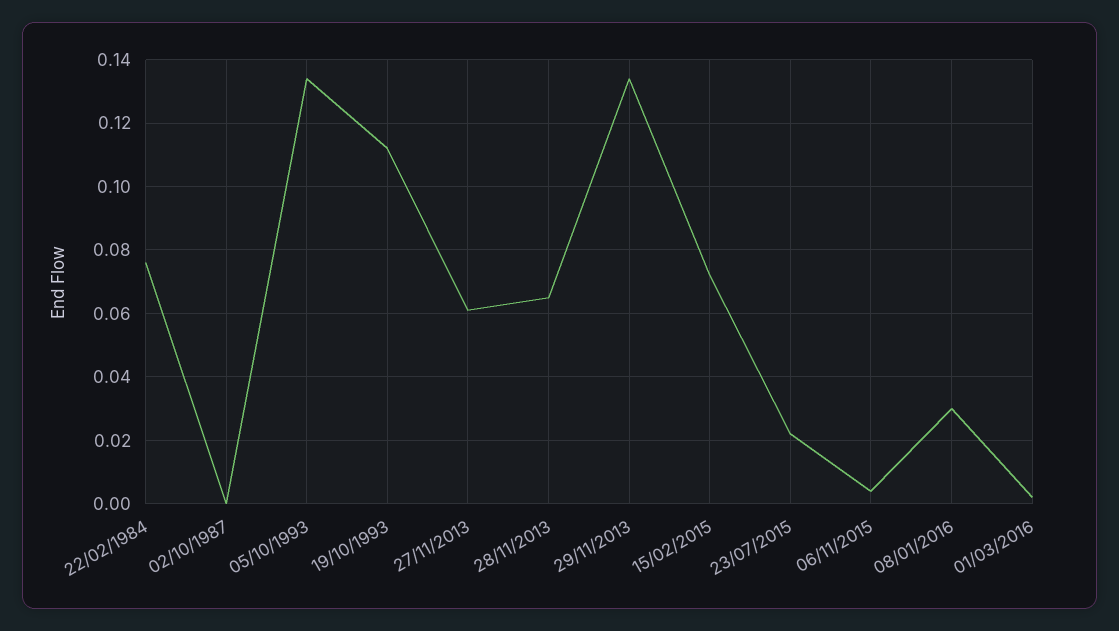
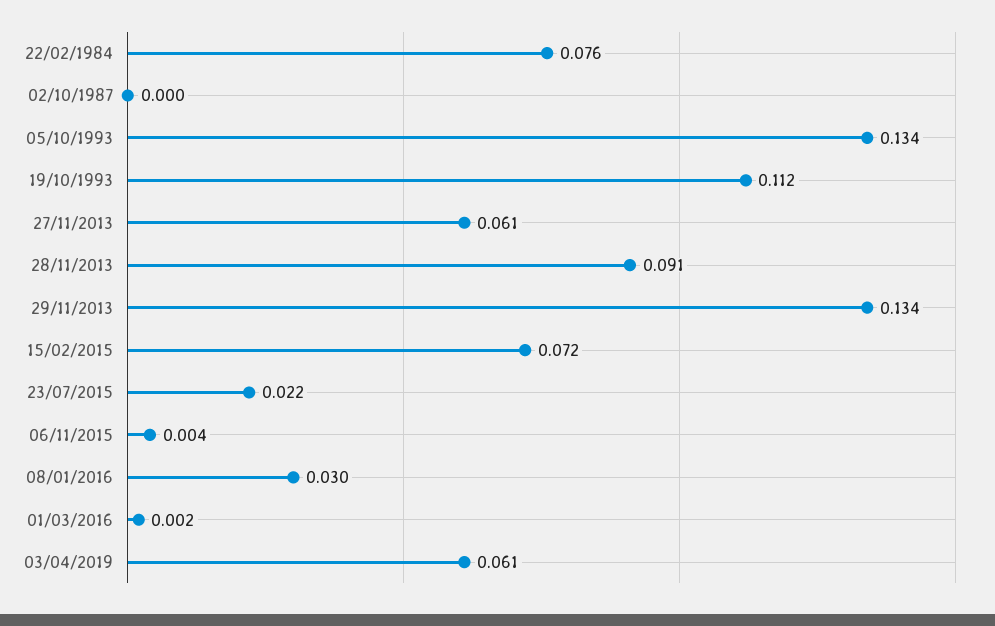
28/11/2013: 0.065 -> 0.091
03/04/2019: none -> 0.061

